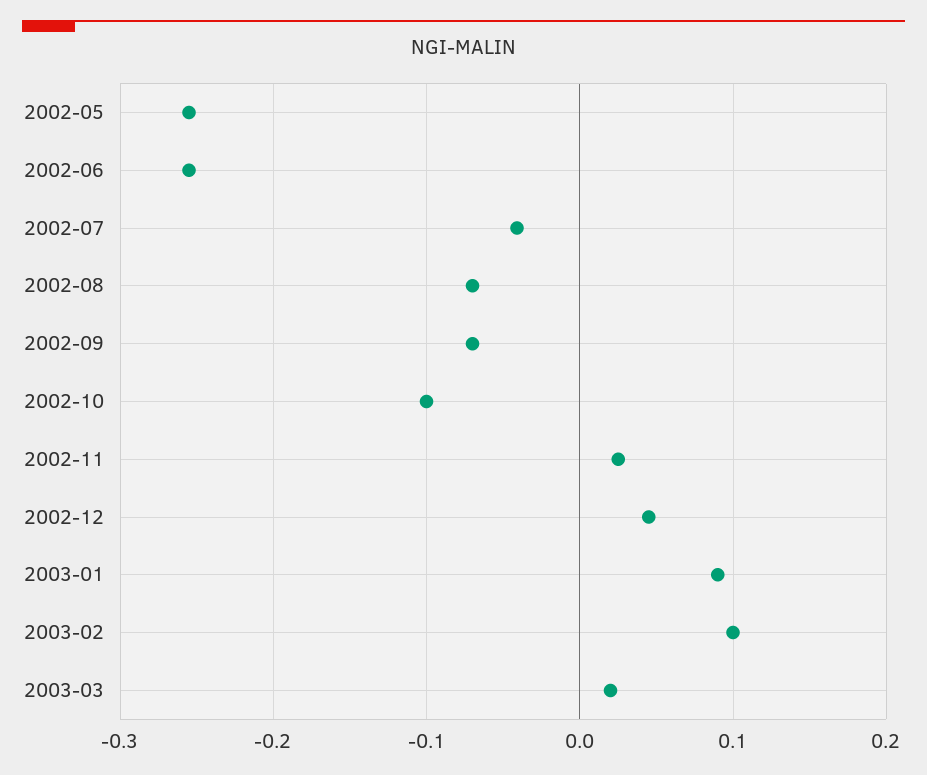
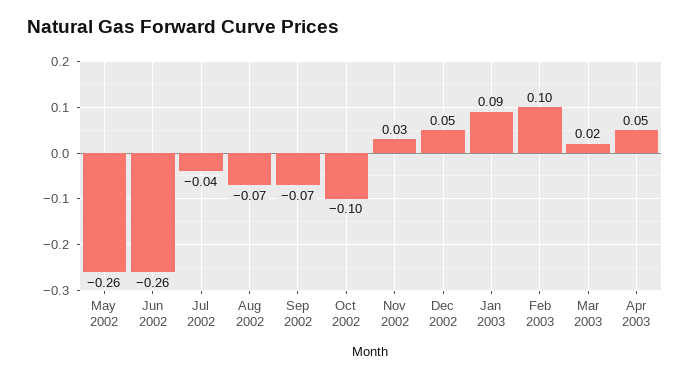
Apr 2003: none -> 0.05

